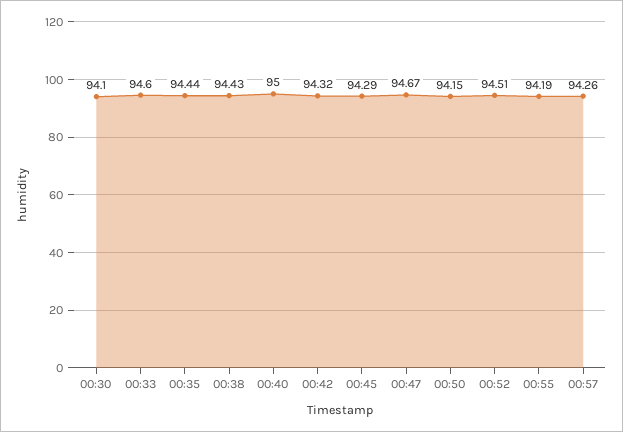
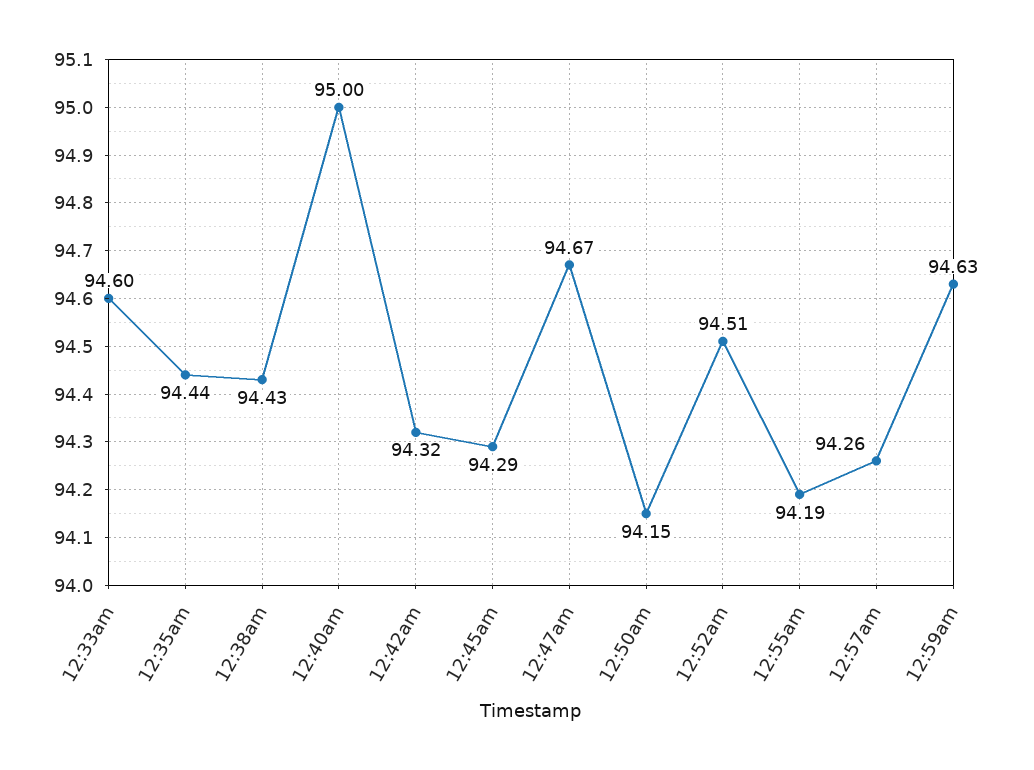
00:30: 94.1 -> none
12:59am: none -> 94.63

